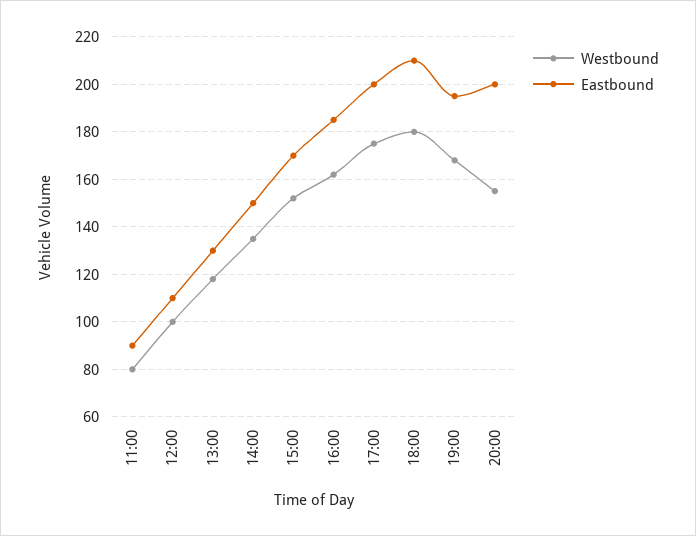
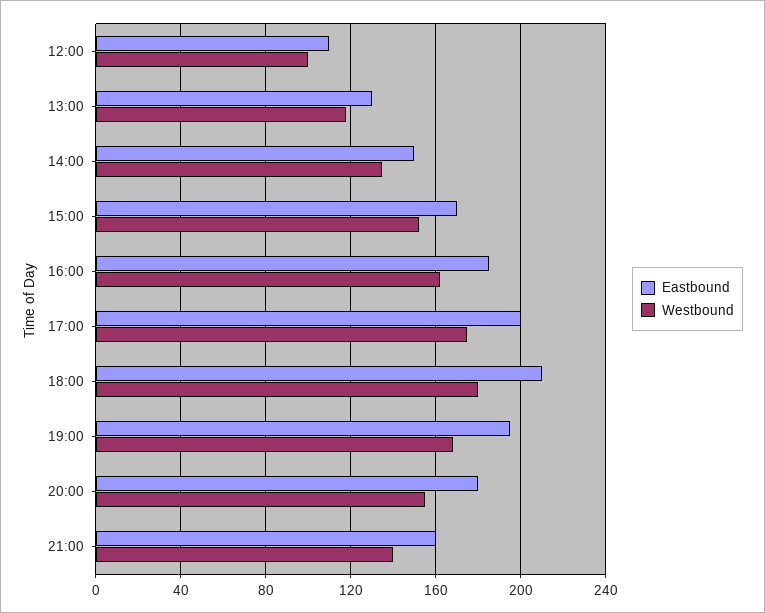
Westbound, 11:00: 80 -> none
Eastbound, 11:00: 90 -> none
Eastbound, 20:00: 200 -> 180
Eastbound, 21:00: none -> 160
Westbound, 21:00: none -> 140

